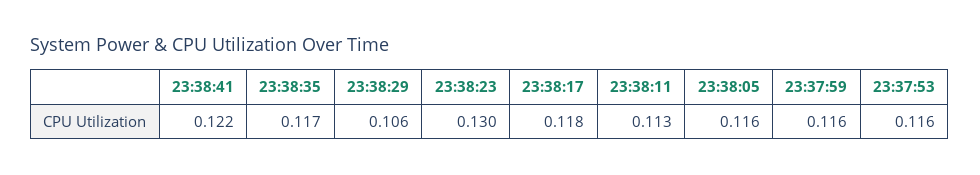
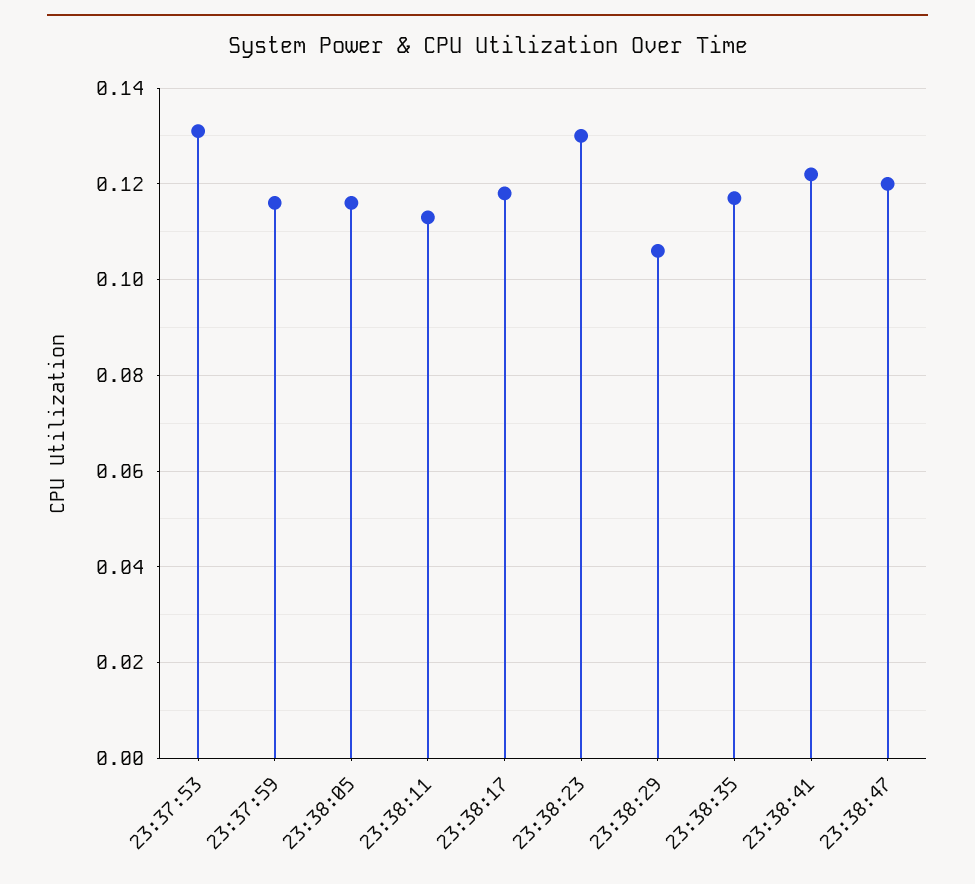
23:37:53: 0.116 -> 0.13
23:38:47: none -> 0.12

